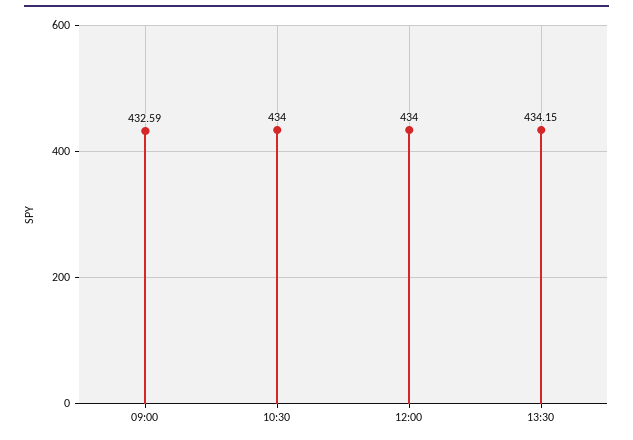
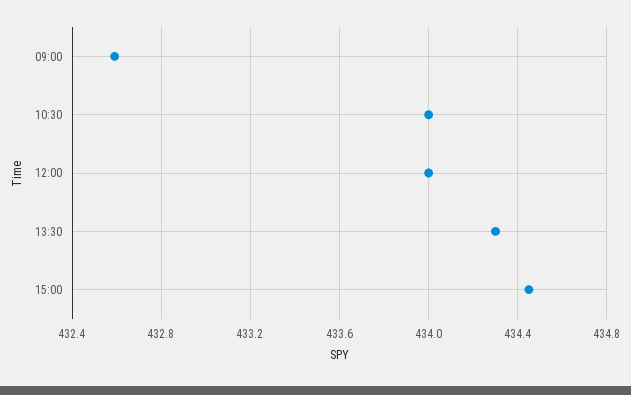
13:30: 434.15 -> 434.3
15:00: none -> 434.45

